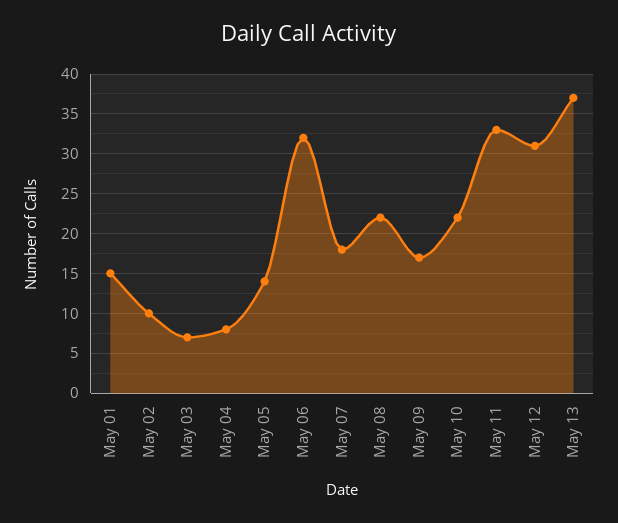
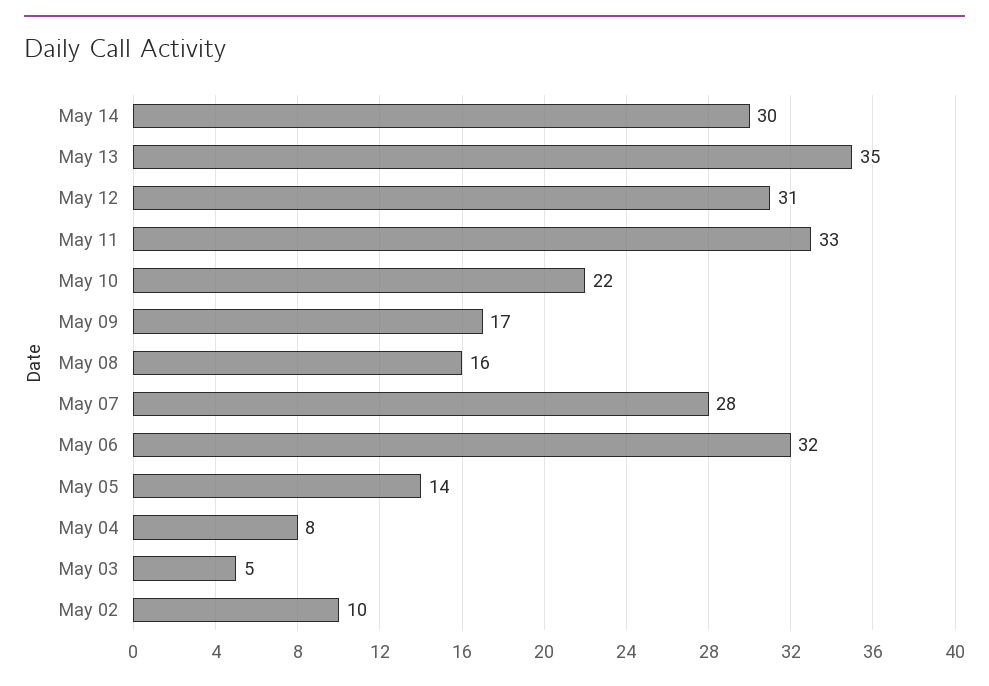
May 01: 15 -> none
May 03: 7 -> 5
May 07: 18 -> 28
May 08: 22 -> 16
May 13: 37 -> 35
May 14: none -> 30

